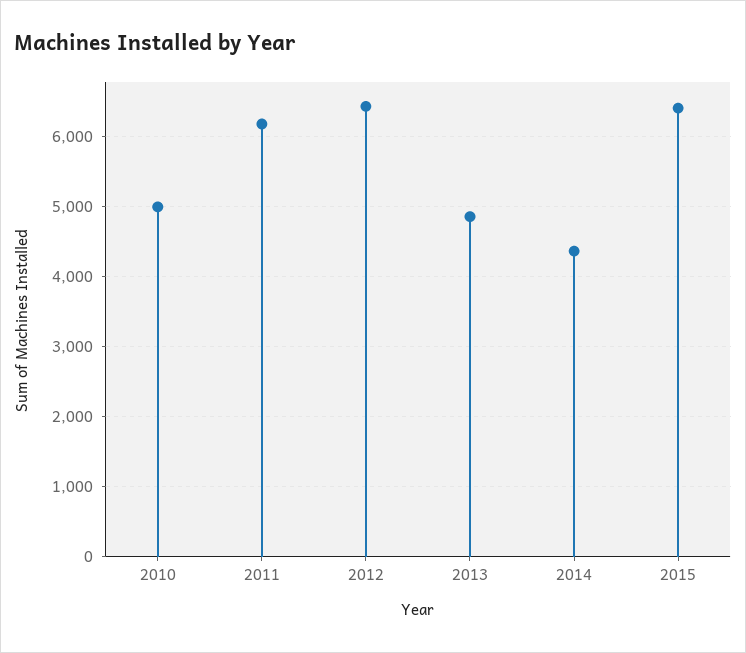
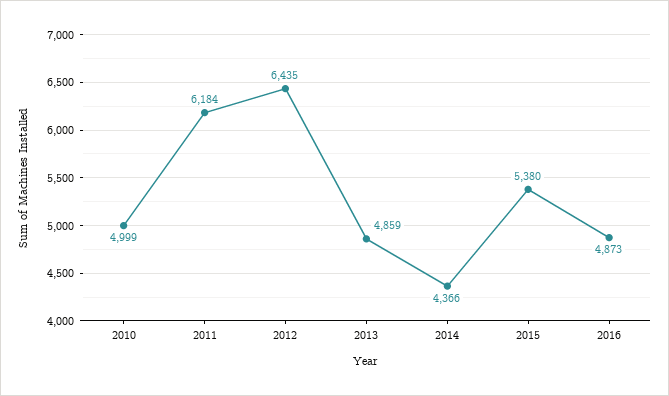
2015: 6400 -> 5380
2016: none -> 4873

